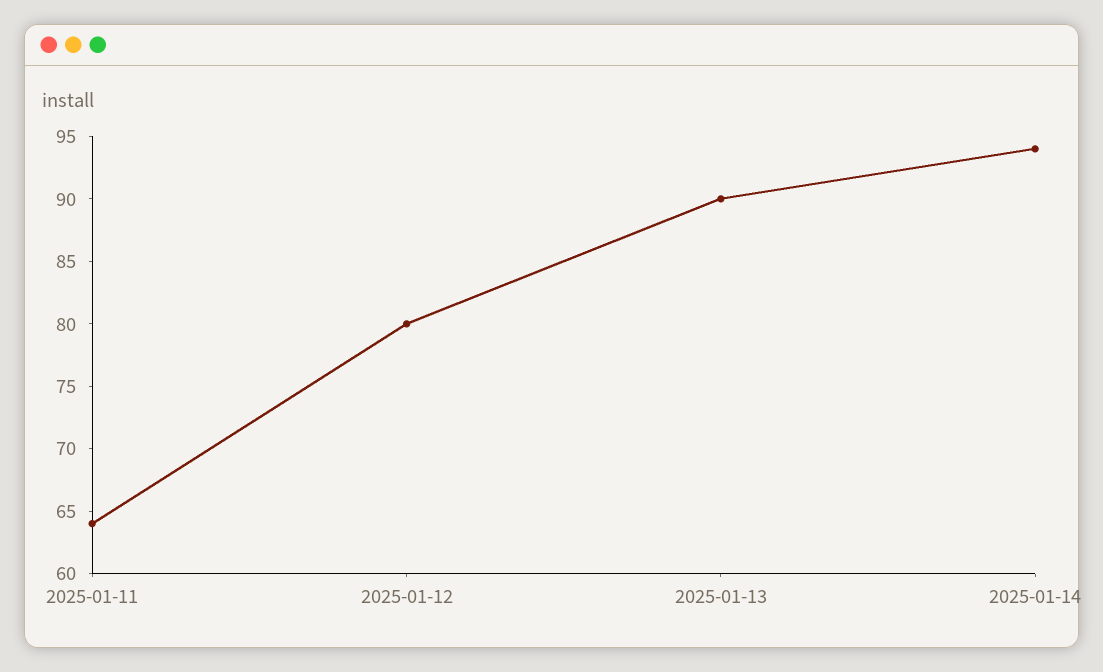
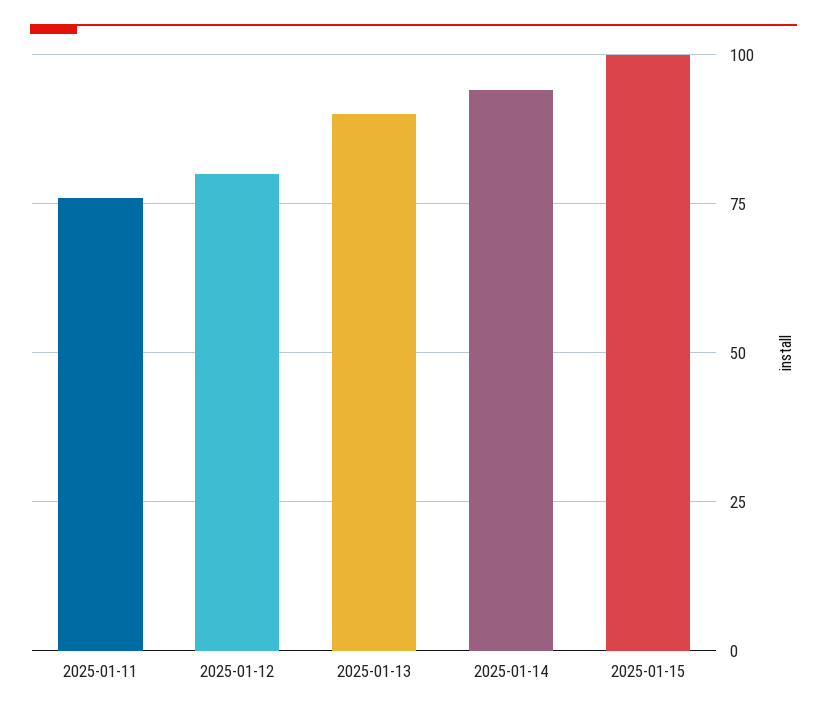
2025-01-11: 64 -> 75
2025-01-15: none -> 100

